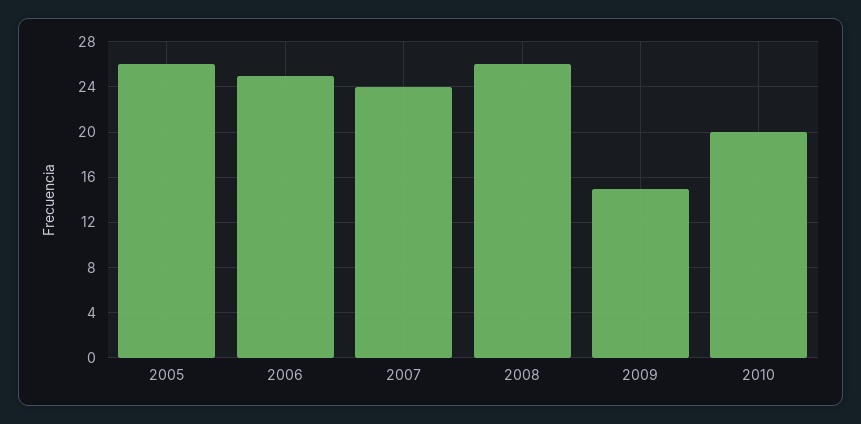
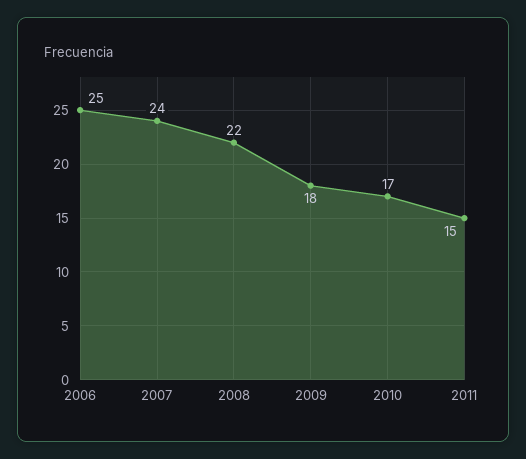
2005: 26 -> none
2008: 26 -> 22
2009: 15 -> 18
2010: 20 -> 17
2011: none -> 15

